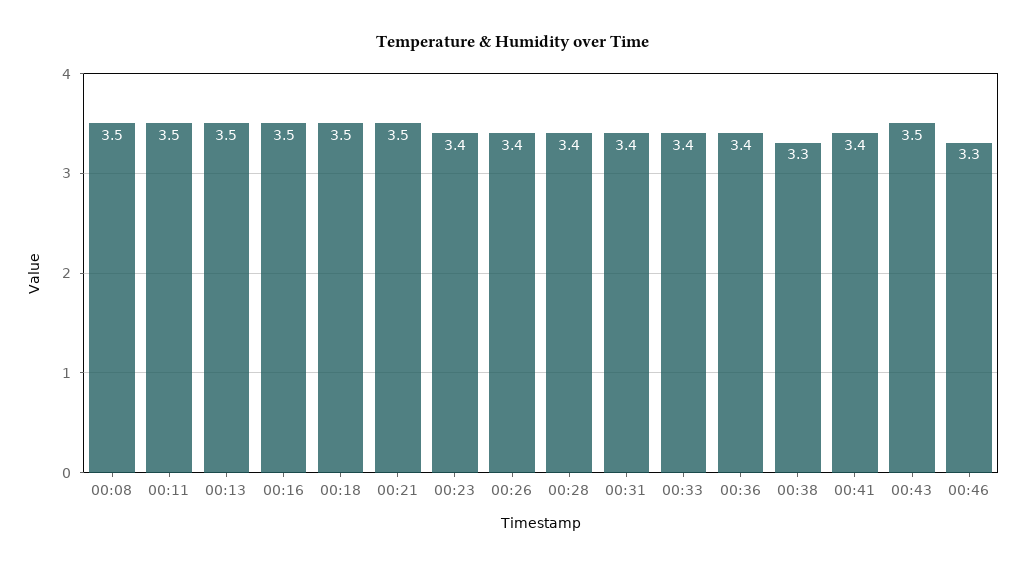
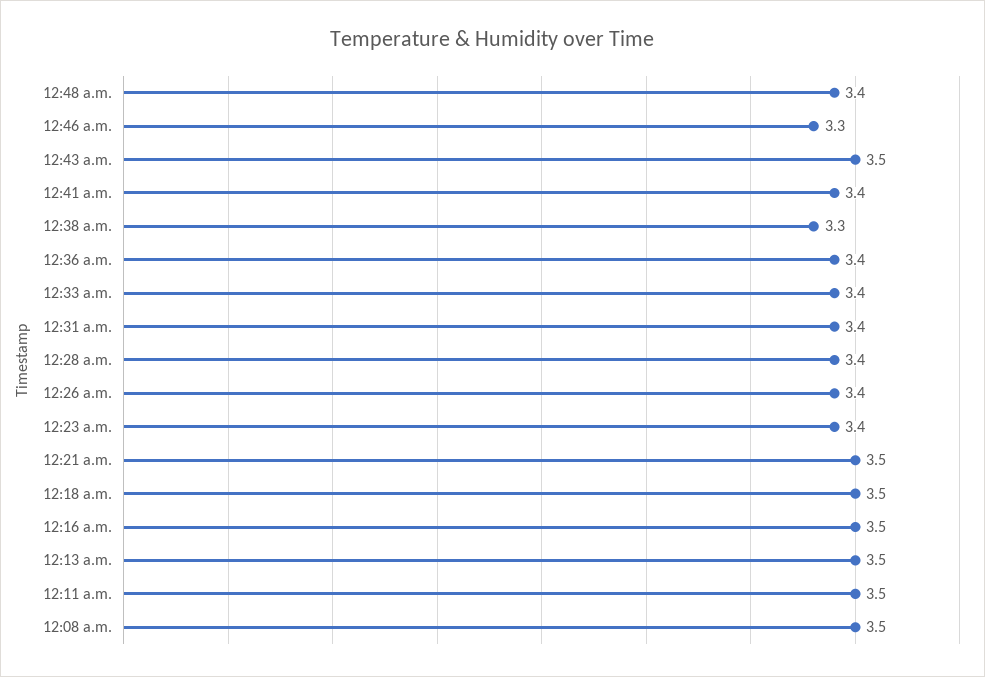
12:48 a.m.: none -> 3.4

